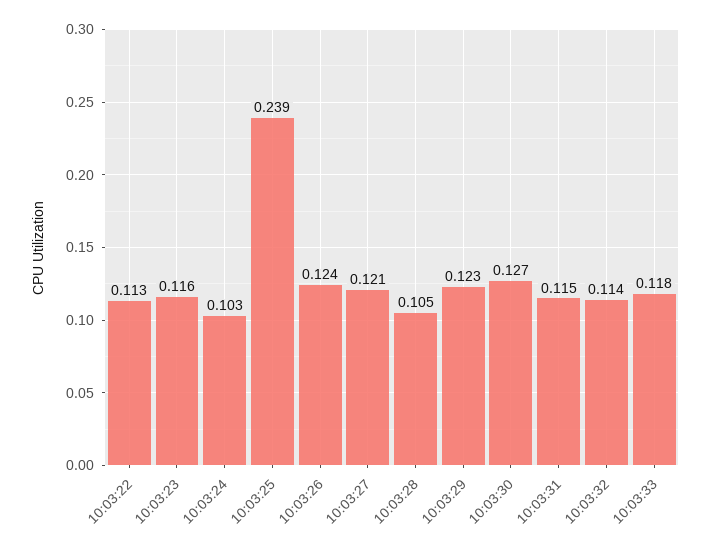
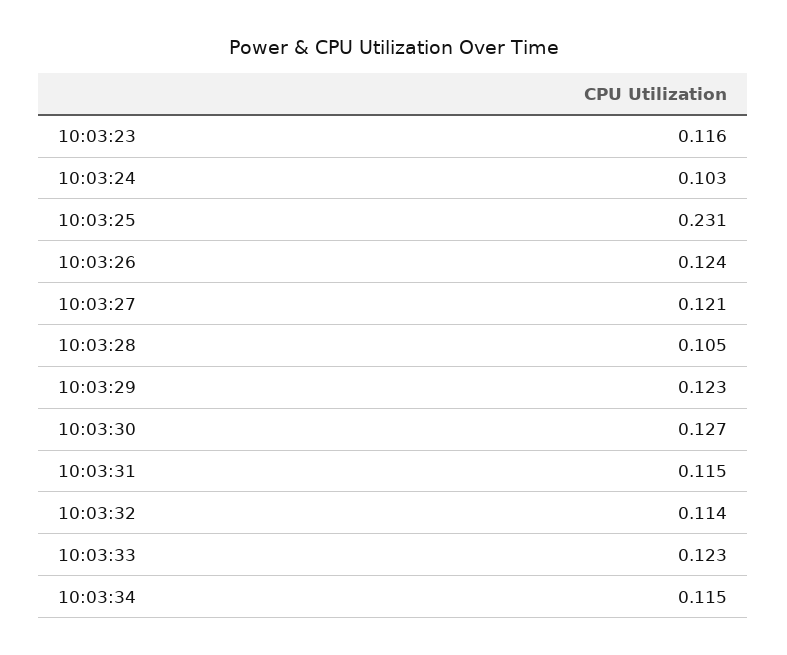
10:03:22: 0.113 -> none
10:03:25: 0.239 -> 0.231
10:03:33: 0.118 -> 0.123
10:03:34: none -> 0.115

